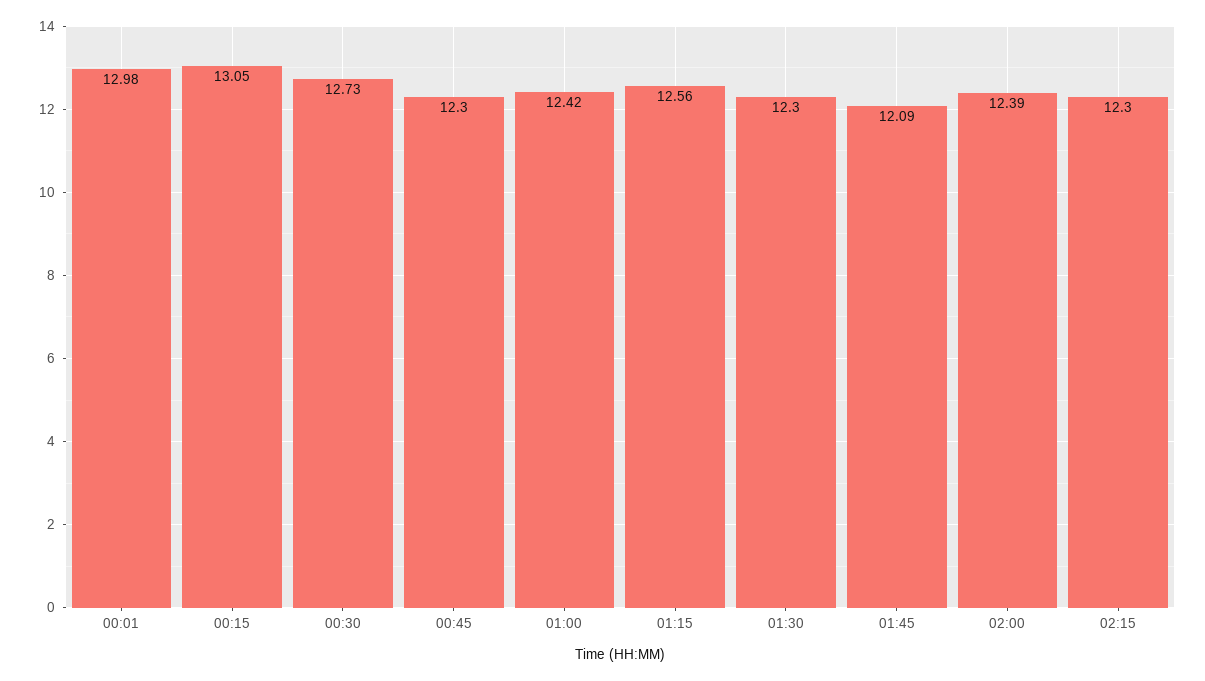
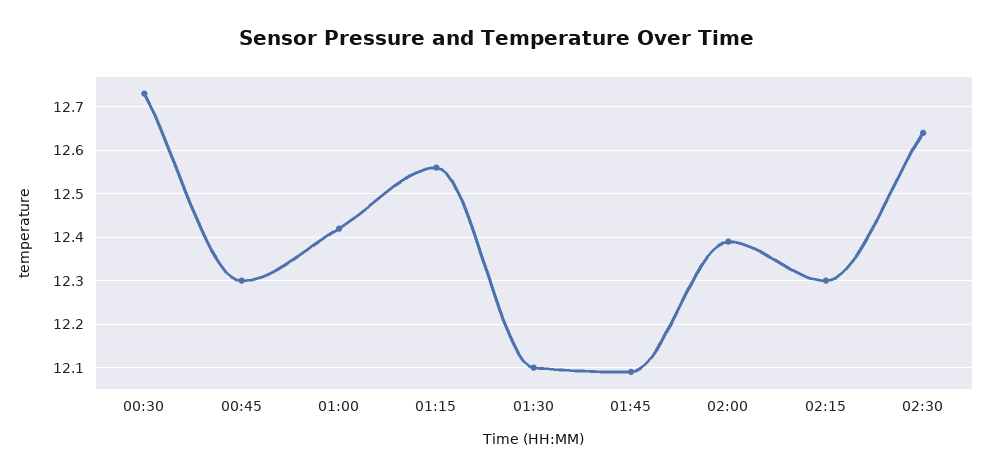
00:01: 12.98 -> none
00:15: 13.05 -> none
01:30: 12.3 -> 12.1
02:30: none -> 12.65

